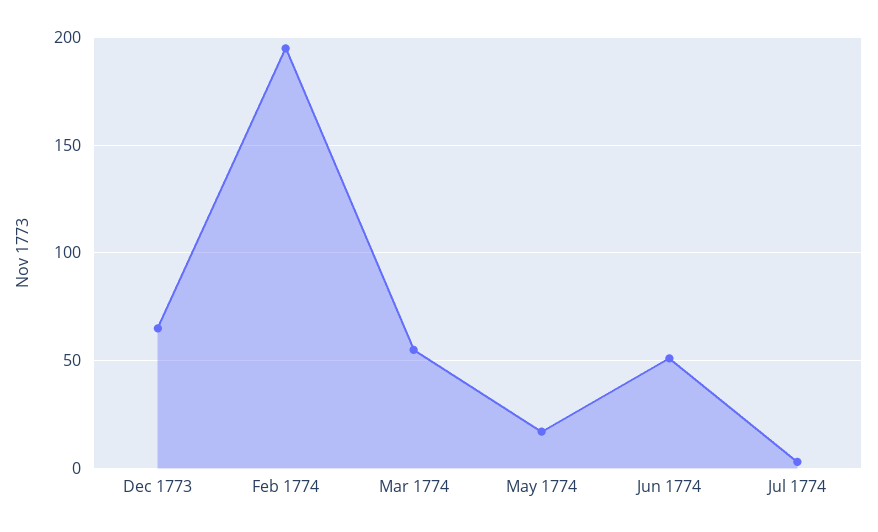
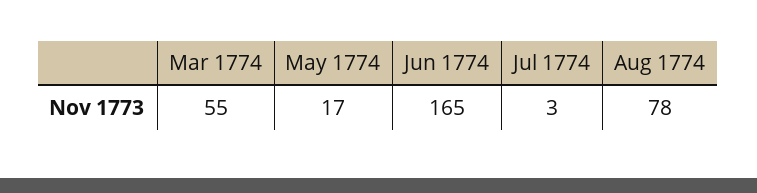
Dec 1773: 65 -> none
Feb 1774: 195 -> none
Jun 1774: 50 -> 165
Aug 1774: none -> 78

